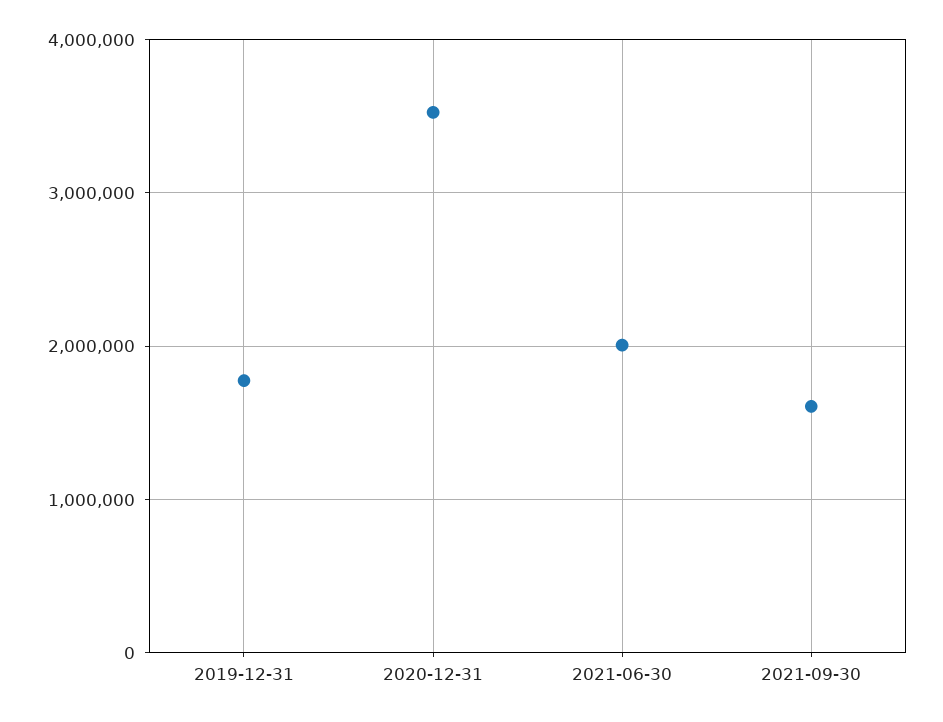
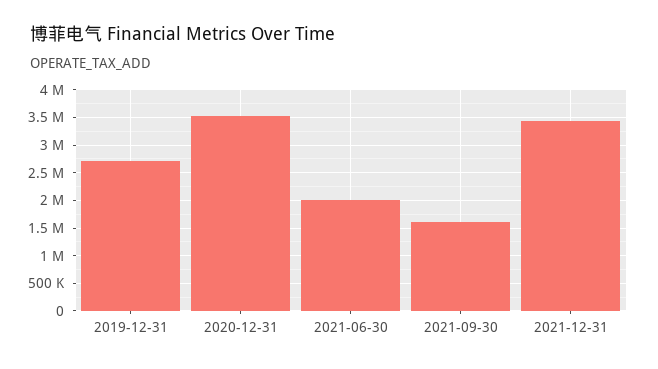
2019-12-31: 1800000 -> 2750000
2021-12-31: none -> 3500000

